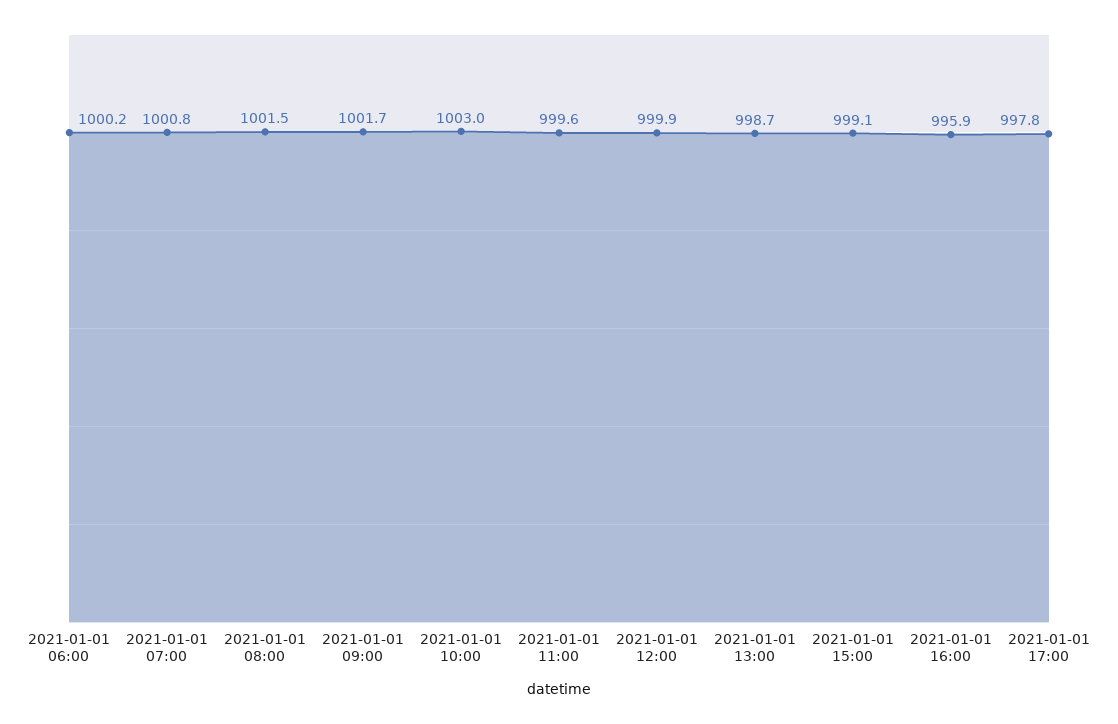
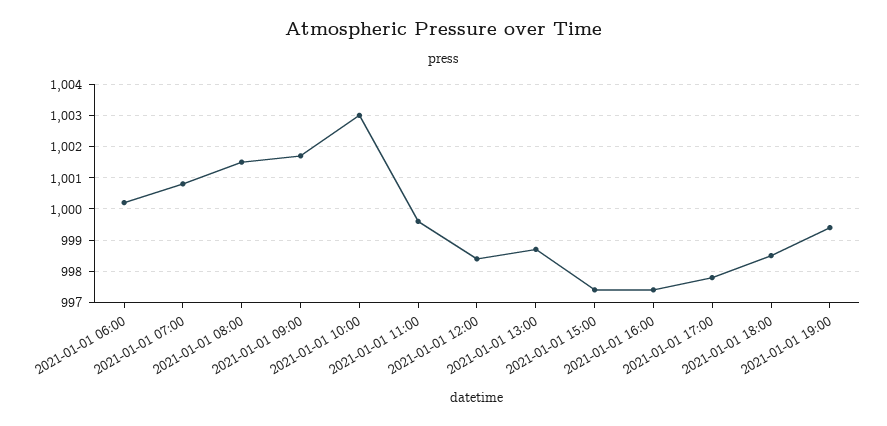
2021-01-01 12:00: 999.9 -> 998.5
2021-01-01 15:00: 999.1 -> 997.5
2021-01-01 16:00: 995.9 -> 997.5
2021-01-01 18:00: none -> 998.5
2021-01-01 19:00: none -> 999.5

